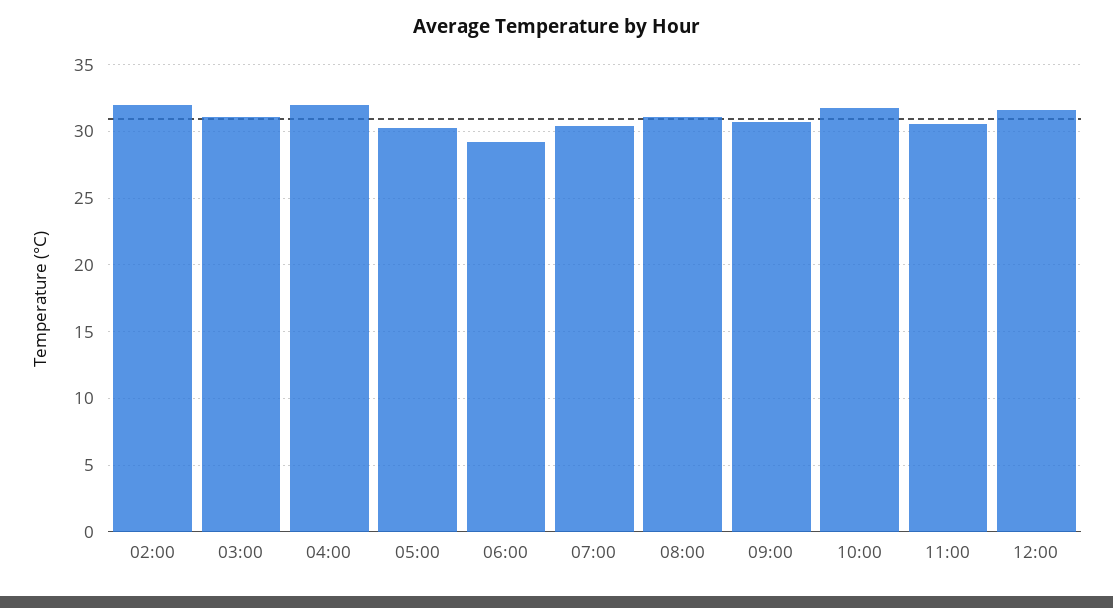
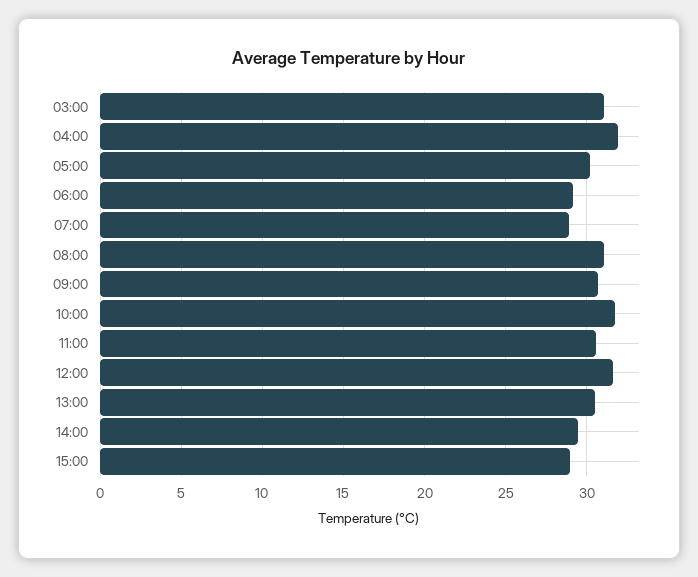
02:00: 32 -> none
07:00: 30.5 -> 29
13:00: none -> 30.5
14:00: none -> 29.5
15:00: none -> 29

